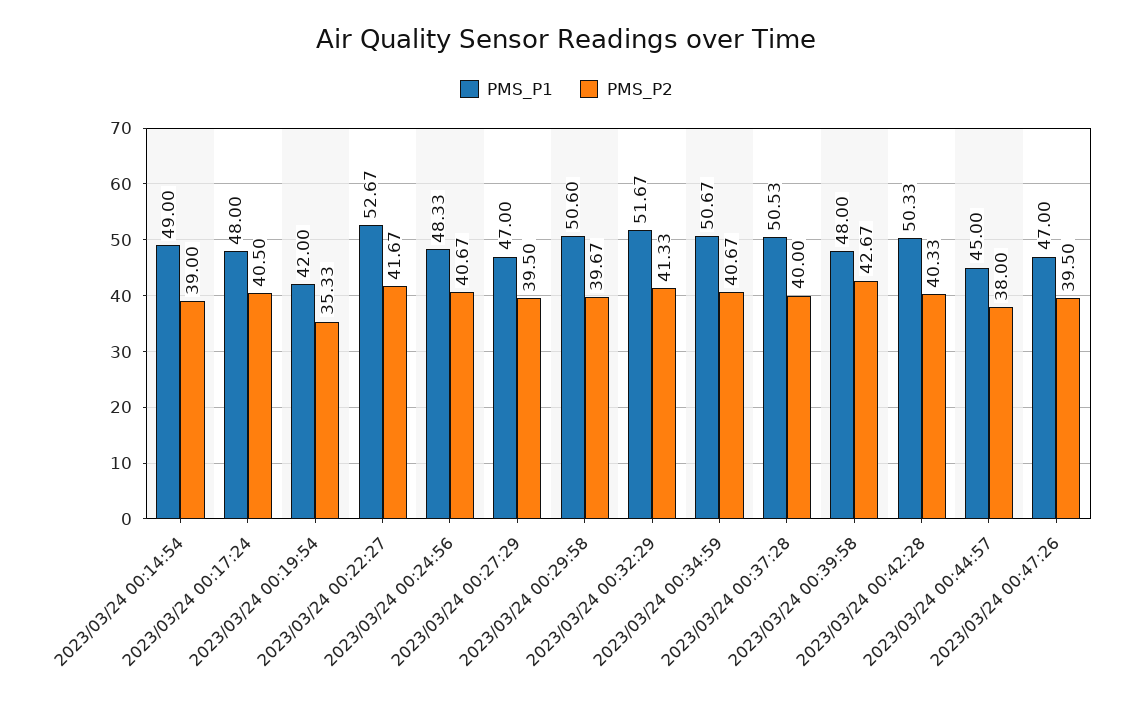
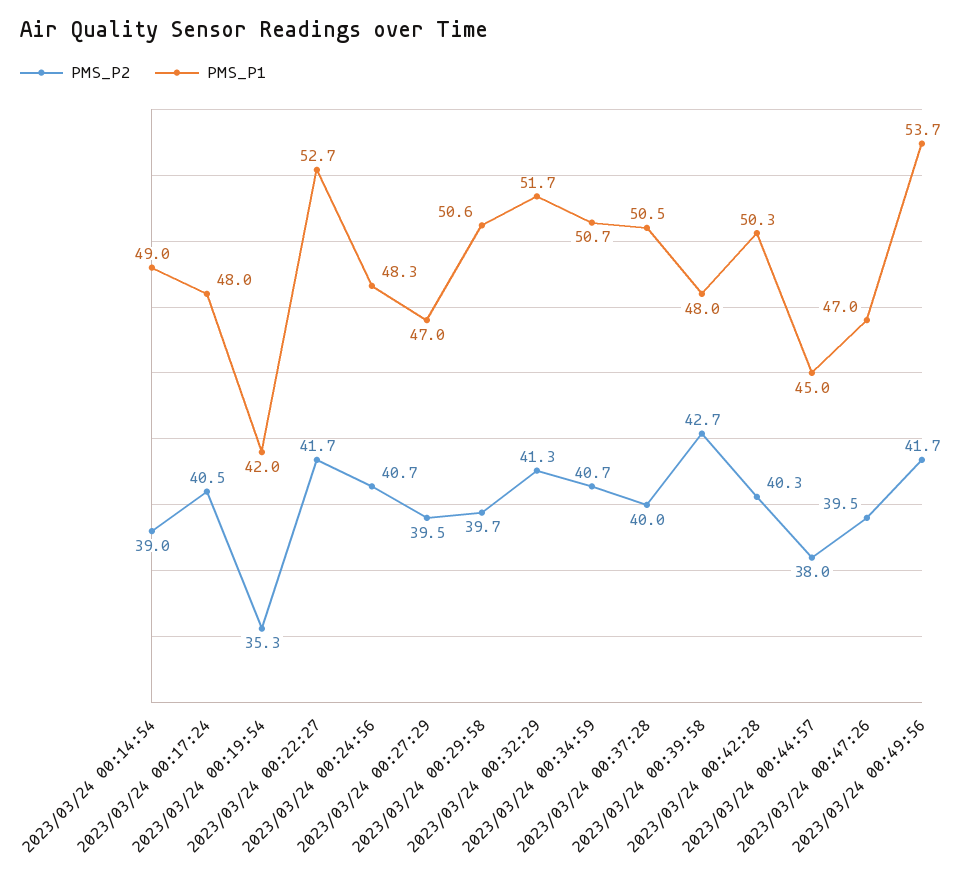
PMS_P2, 2023/03/24 00:49:56: none -> 41.7
PMS_P1, 2023/03/24 00:49:56: none -> 53.7

